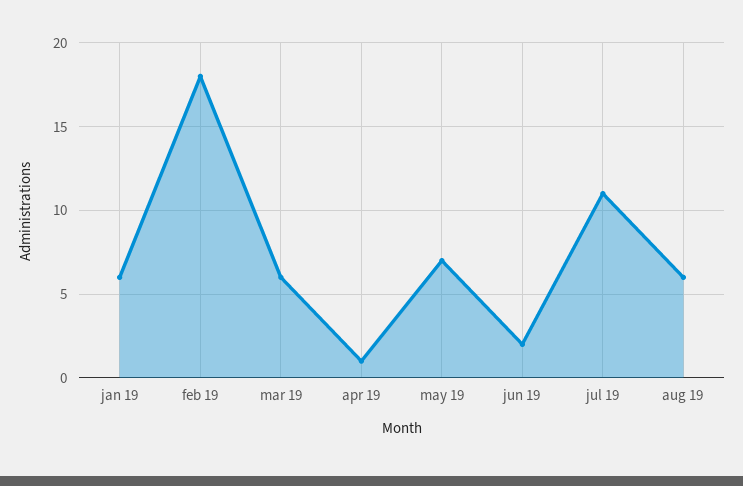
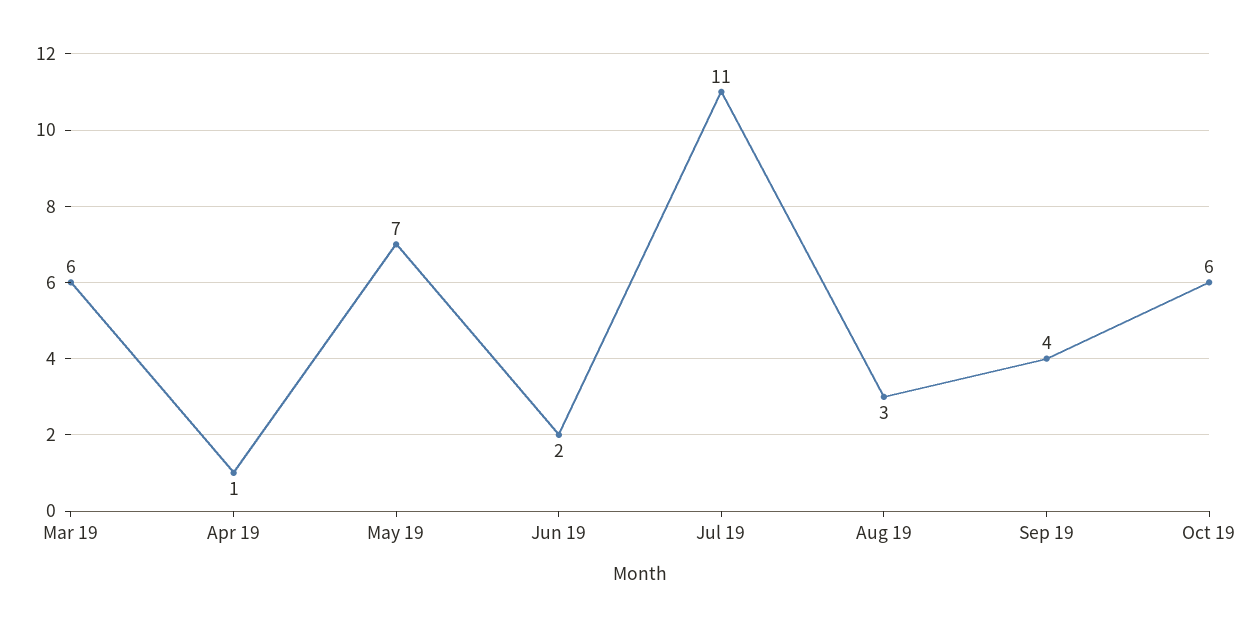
jan 19: 6 -> none
feb 19: 18 -> none
aug 19: 6 -> 3
Sep 19: none -> 4
Oct 19: none -> 6

